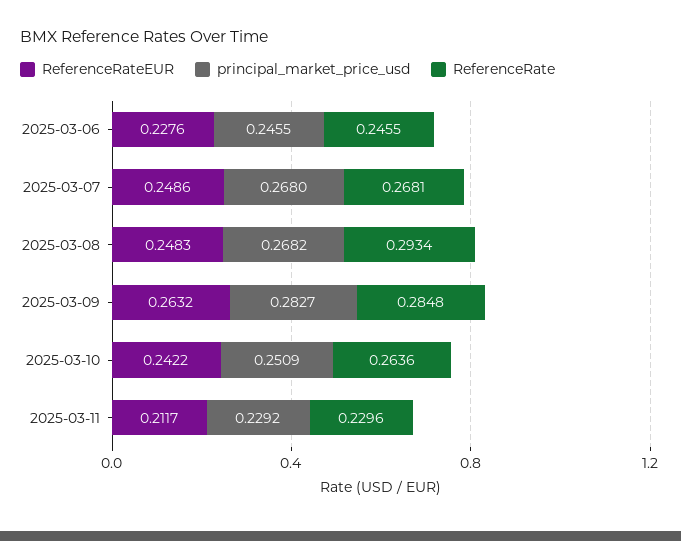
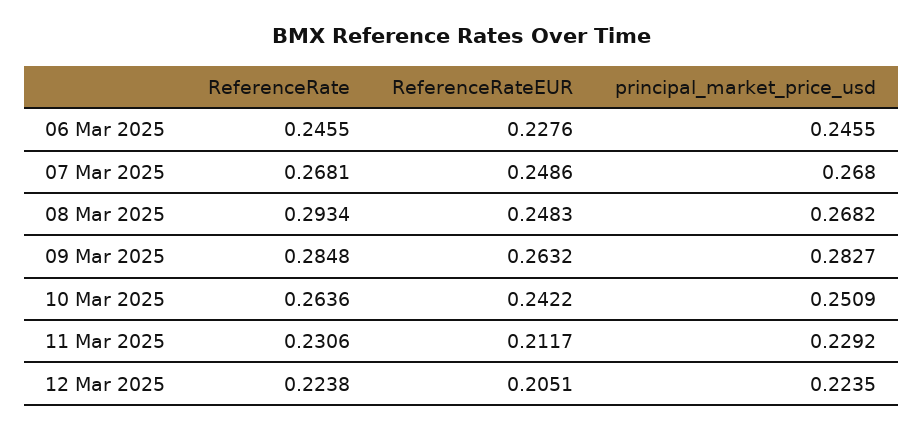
ReferenceRate, 2025-03-11: 0.2296 -> 0.2306
ReferenceRate, 12 Mar 2025: none -> 0.2238
ReferenceRateEUR, 12 Mar 2025: none -> 0.2051
principal_market_price_usd, 12 Mar 2025: none -> 0.2235

